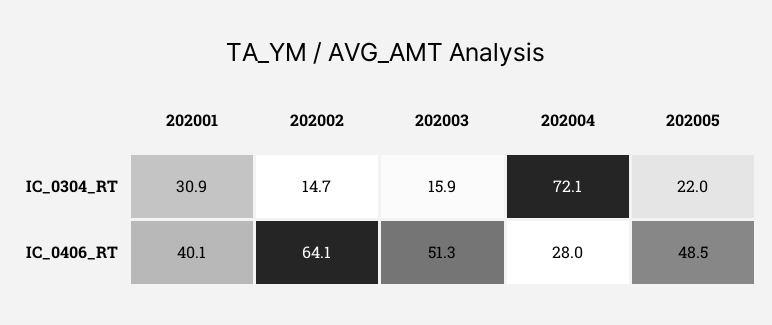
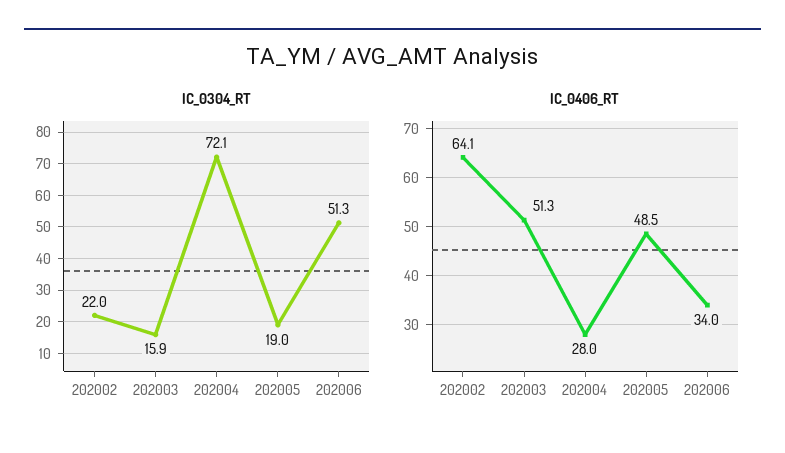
IC_0304_RT, 202001: 30.9 -> none
IC_0304_RT, 202002: 14.7 -> 22
IC_0304_RT, 202005: 22 -> 19
IC_0406_RT, 202001: 40.1 -> none
IC_0304_RT, 202006: none -> 51.3
IC_0406_RT, 202006: none -> 34

